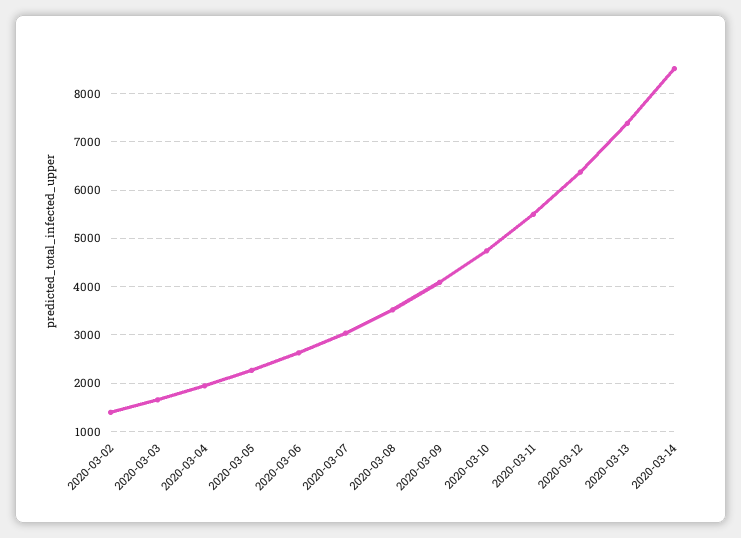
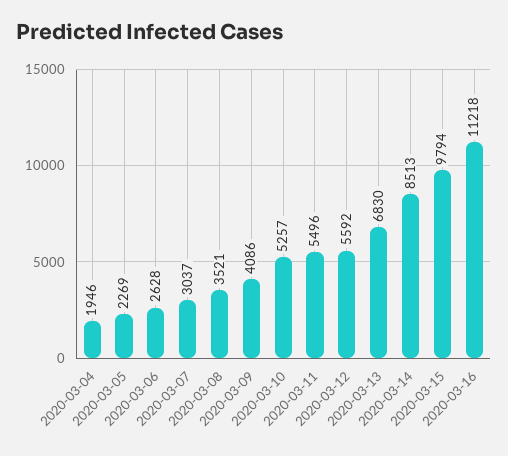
2020-03-02: 1400 -> none
2020-03-03: 1600 -> none
2020-03-10: 4800 -> 5257
2020-03-12: 6400 -> 5592
2020-03-13: 7400 -> 6830
2020-03-15: none -> 9794
2020-03-16: none -> 11218

